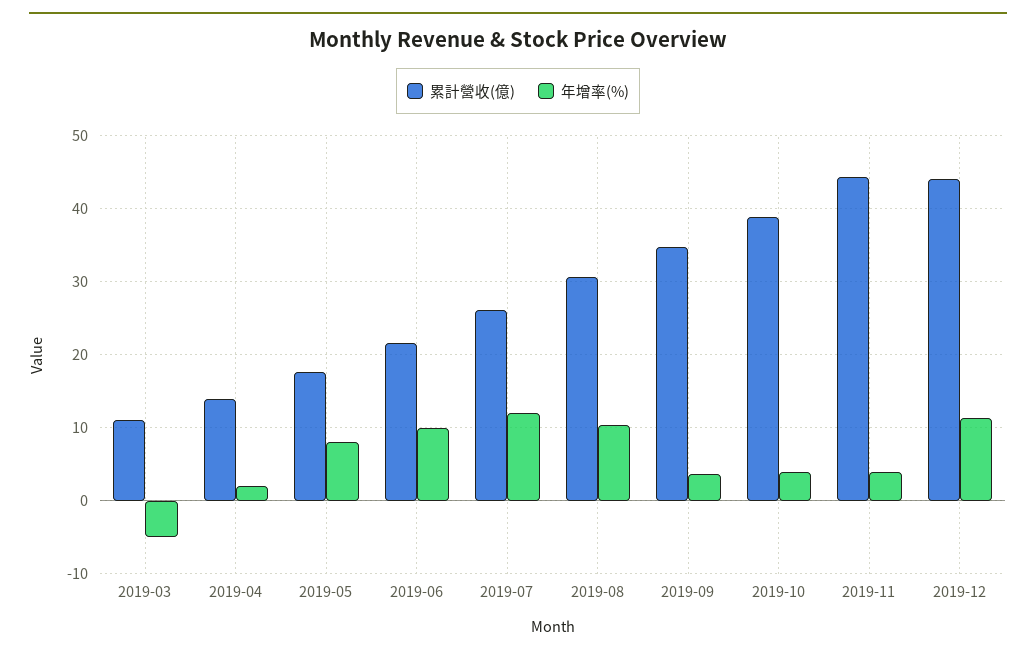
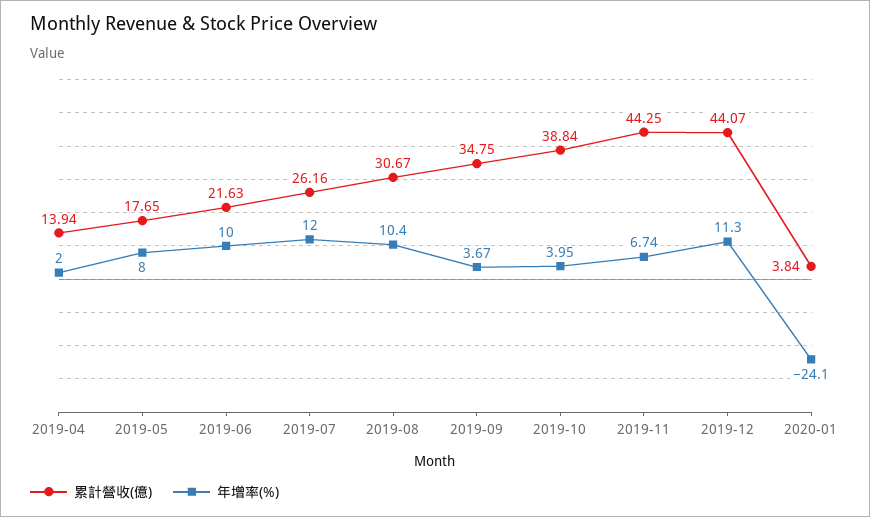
累計營收(億), 2019-03: 11 -> none
年增率(%), 2019-03: -5 -> none
年增率(%), 2019-11: 4 -> 6.74
累計營收(億), 2020-01: none -> 3.84
年增率(%), 2020-01: none -> -24.1

